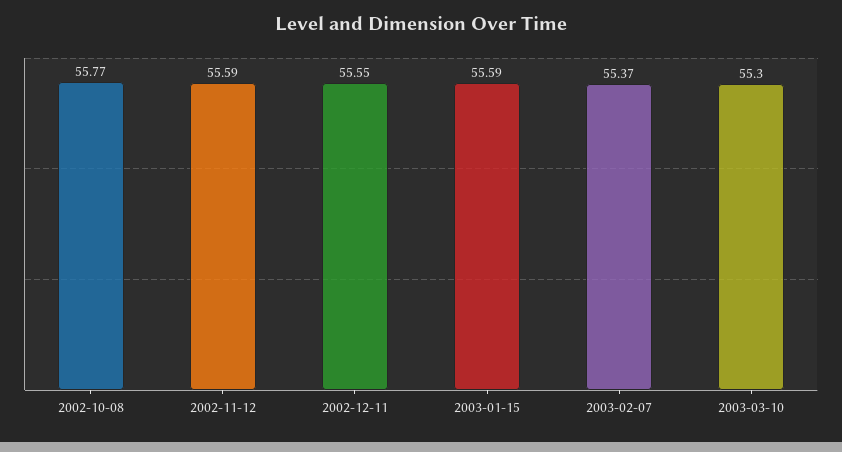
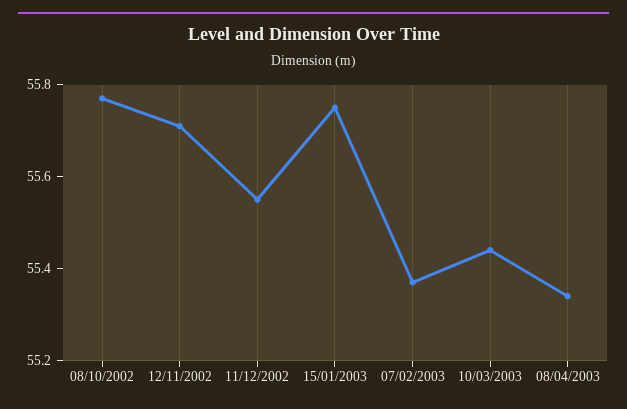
2002-11-12: 55.59 -> 55.7
2003-01-15: 55.59 -> 55.75
2003-03-10: 55.3 -> 55.45
08/04/2003: none -> 55.35

